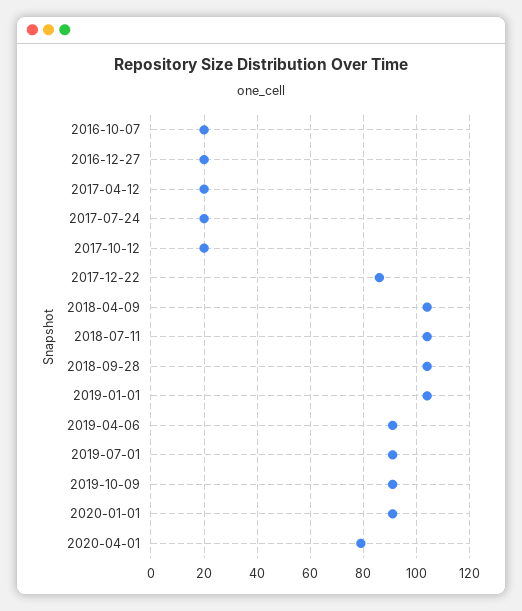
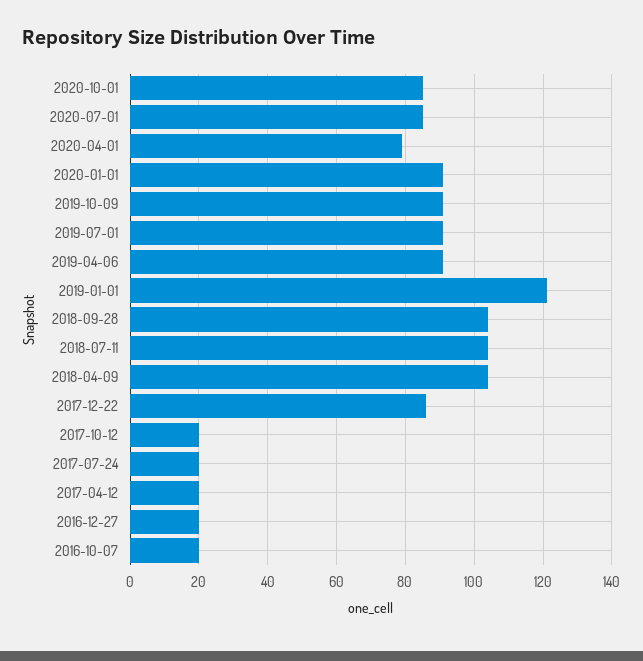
2019-01-01: 105 -> 120
2020-10-01: none -> 85
2020-07-01: none -> 85

